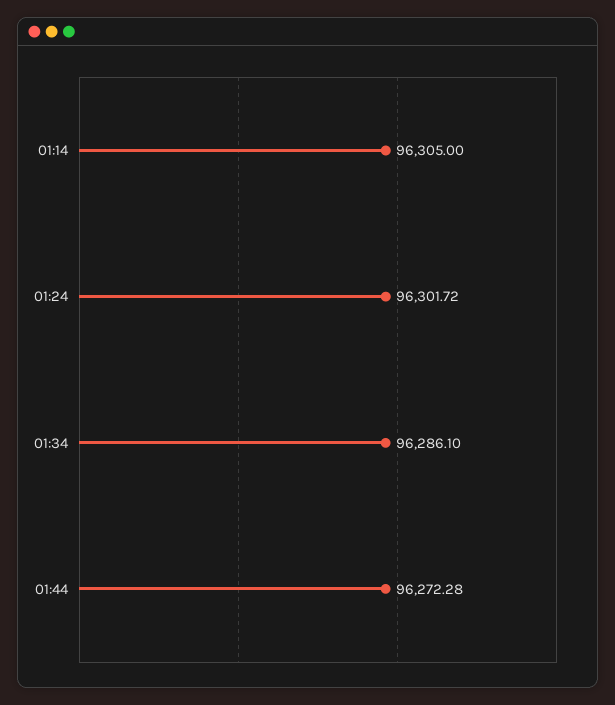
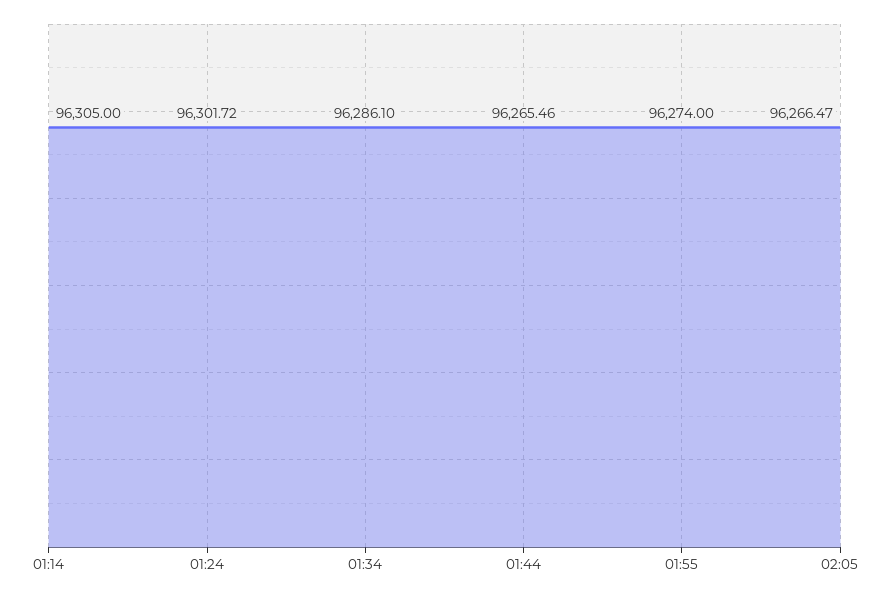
01:44: 96272.28 -> 96265.46
01:55: none -> 96274
02:05: none -> 96266.47

